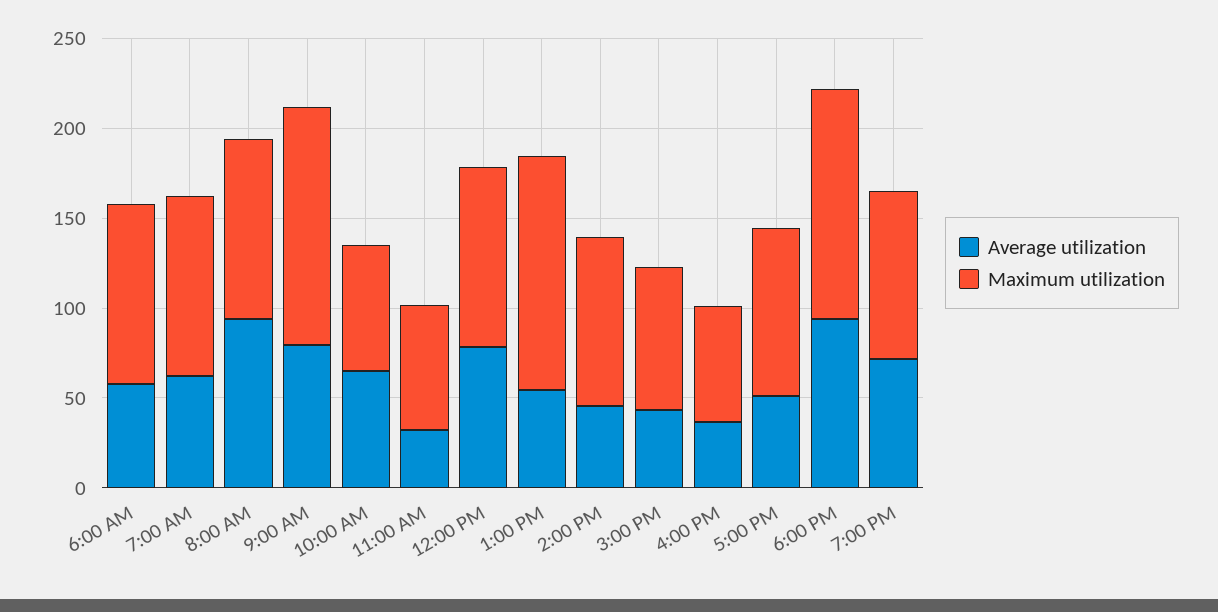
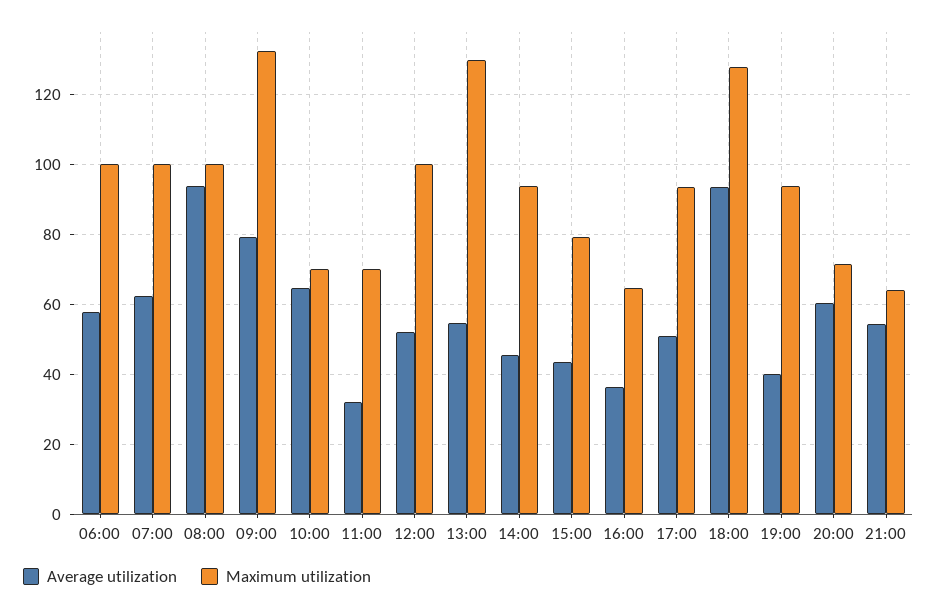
Average utilization, 12:00 PM: 80 -> 52
Average utilization, 7:00 PM: 70 -> 40
Average utilization, 20:00: none -> 60
Maximum utilization, 20:00: none -> 72
Average utilization, 21:00: none -> 54
Maximum utilization, 21:00: none -> 64

